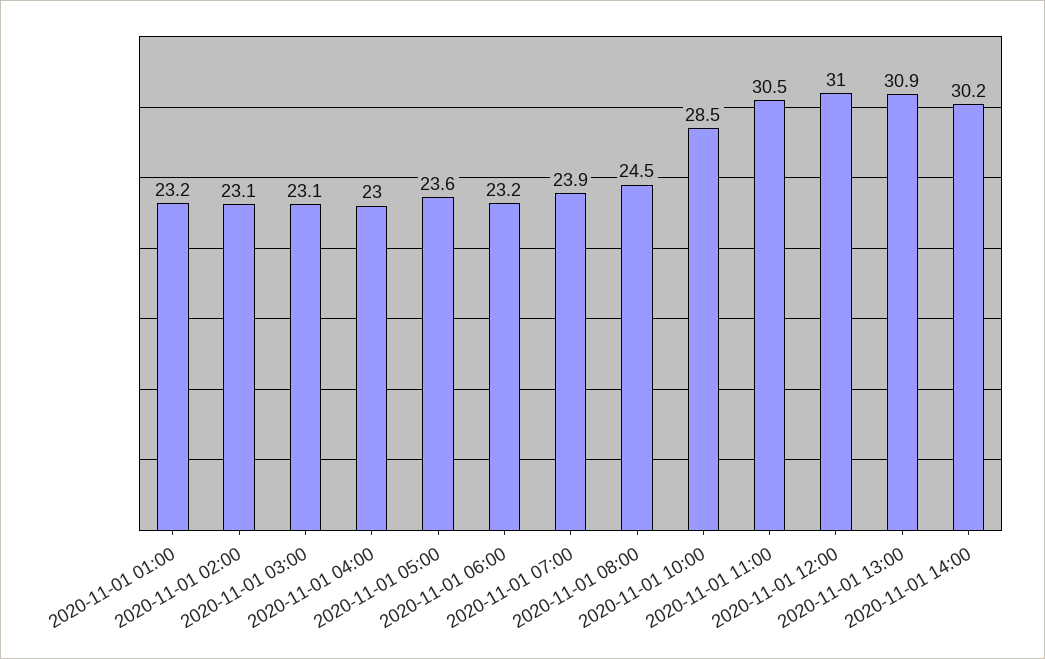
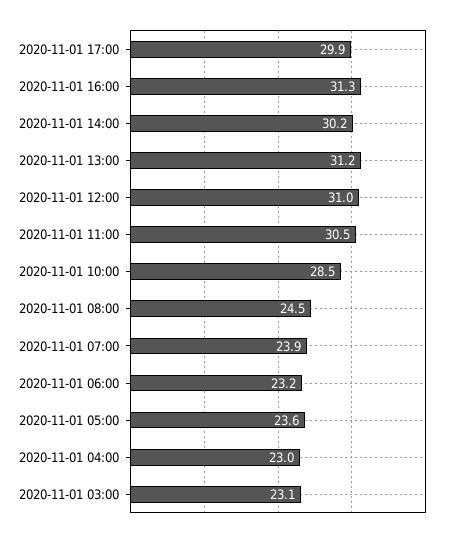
2020-11-01 01:00: 23.2 -> none
2020-11-01 02:00: 23.1 -> none
2020-11-01 13:00: 30.9 -> 31.2
2020-11-01 17:00: none -> 29.9
2020-11-01 16:00: none -> 31.3

